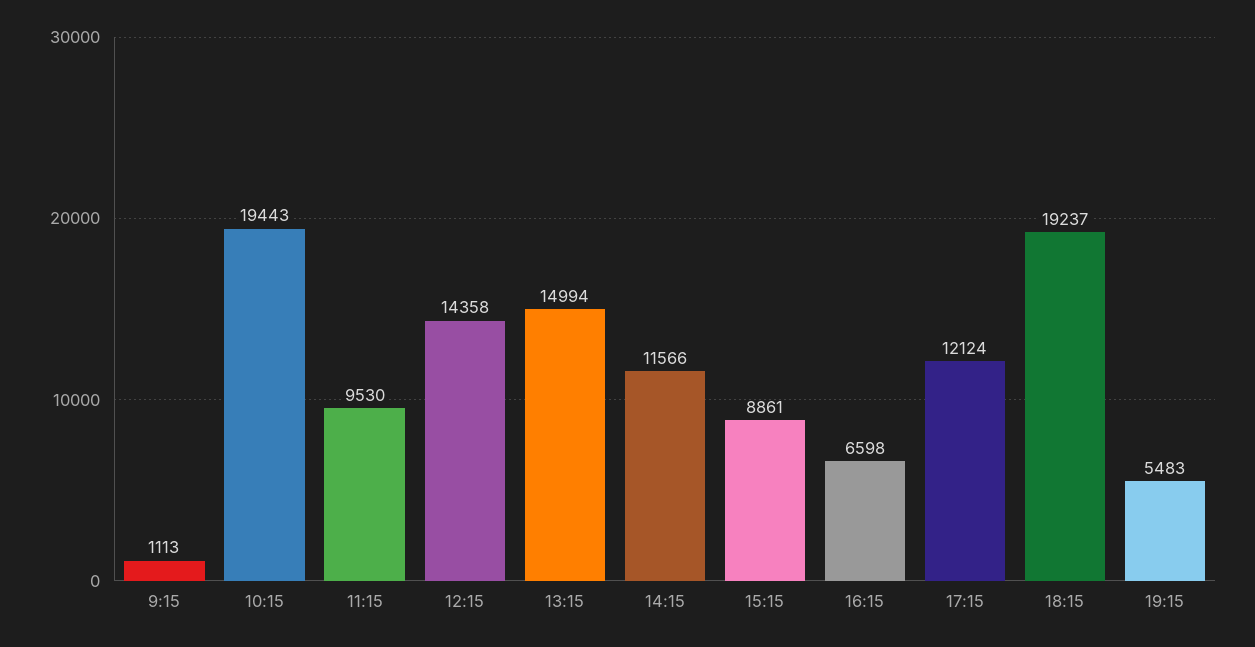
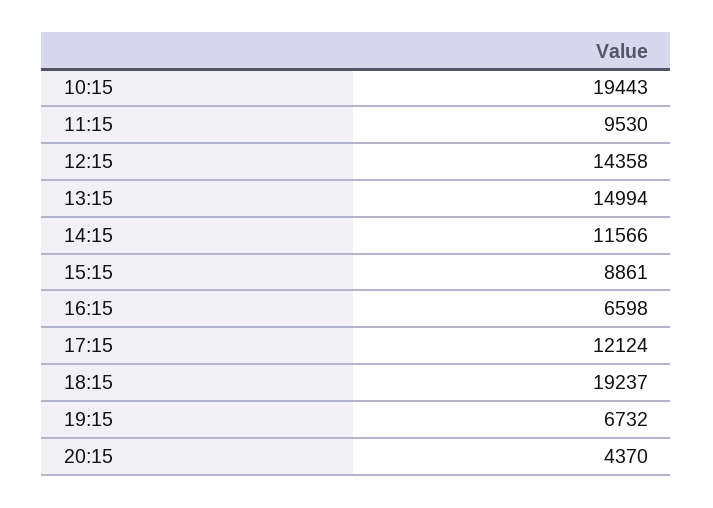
9:15: 1113 -> none
19:15: 5483 -> 6732
20:15: none -> 4370

